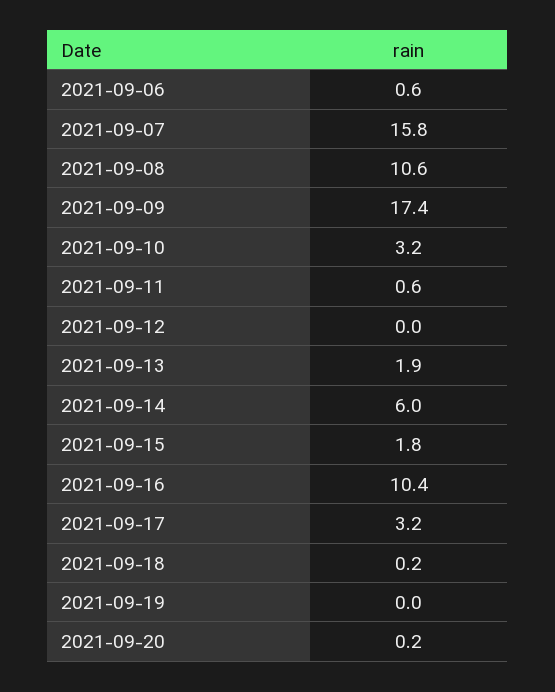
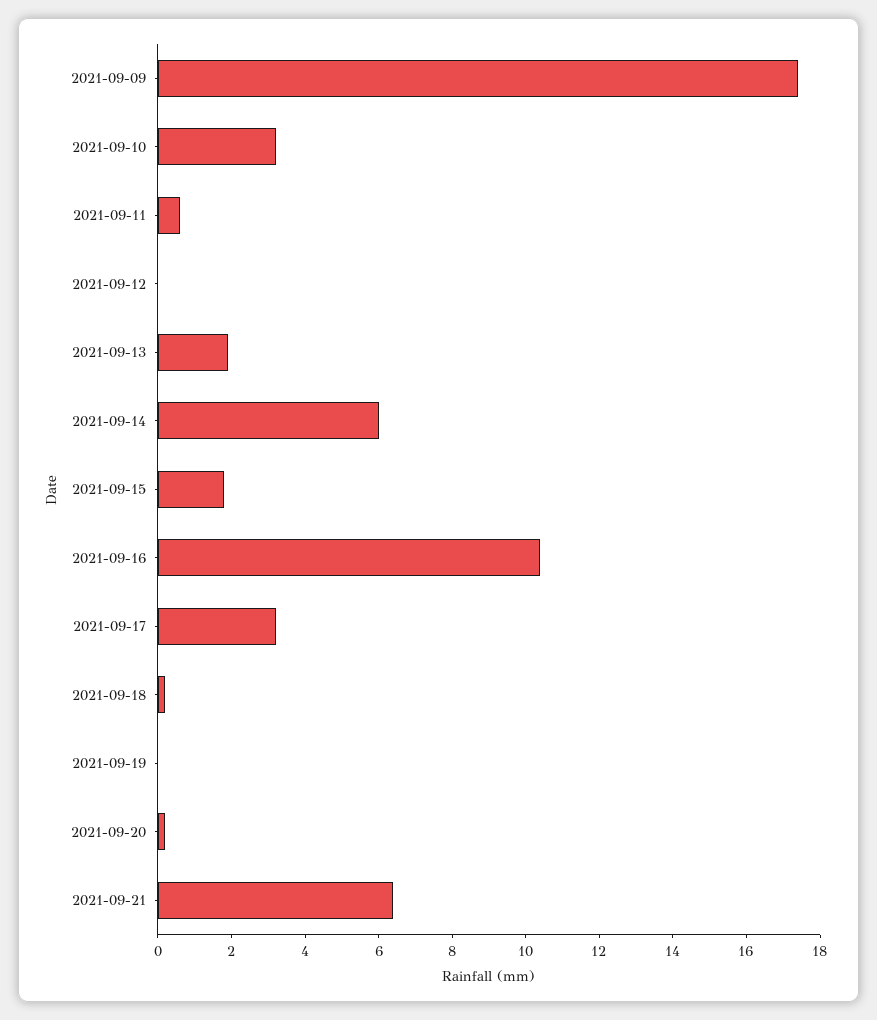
2021-09-06: 0.6 -> none
2021-09-07: 15.8 -> none
2021-09-08: 10.6 -> none
2021-09-21: none -> 6.5

